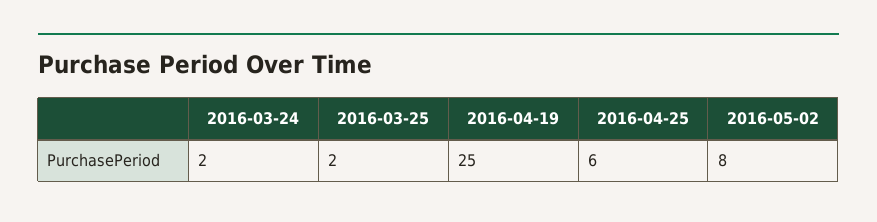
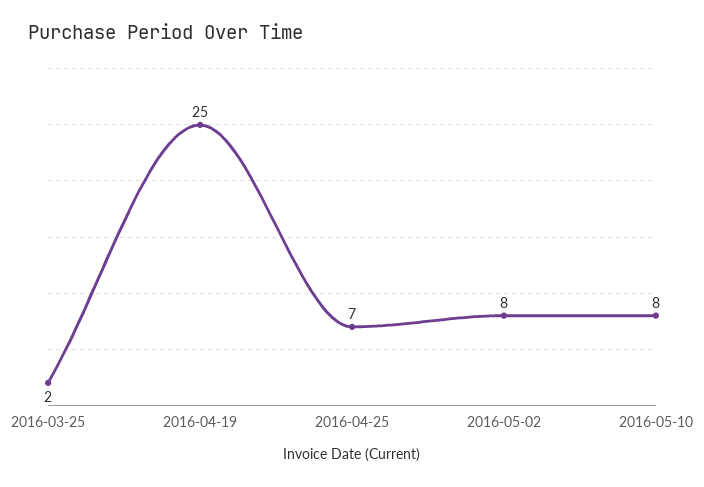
2016-03-24: 2 -> none
2016-04-25: 6 -> 7
2016-05-10: none -> 8

